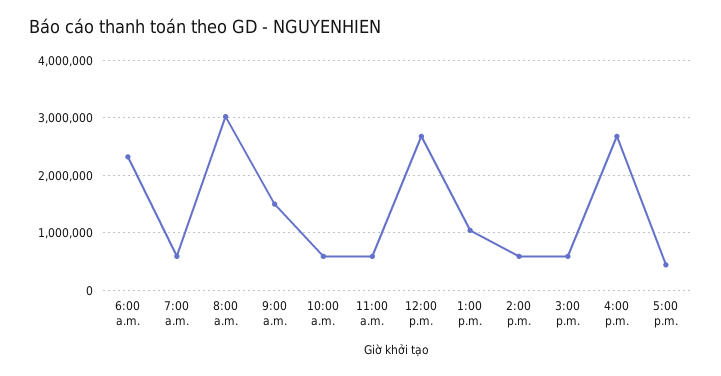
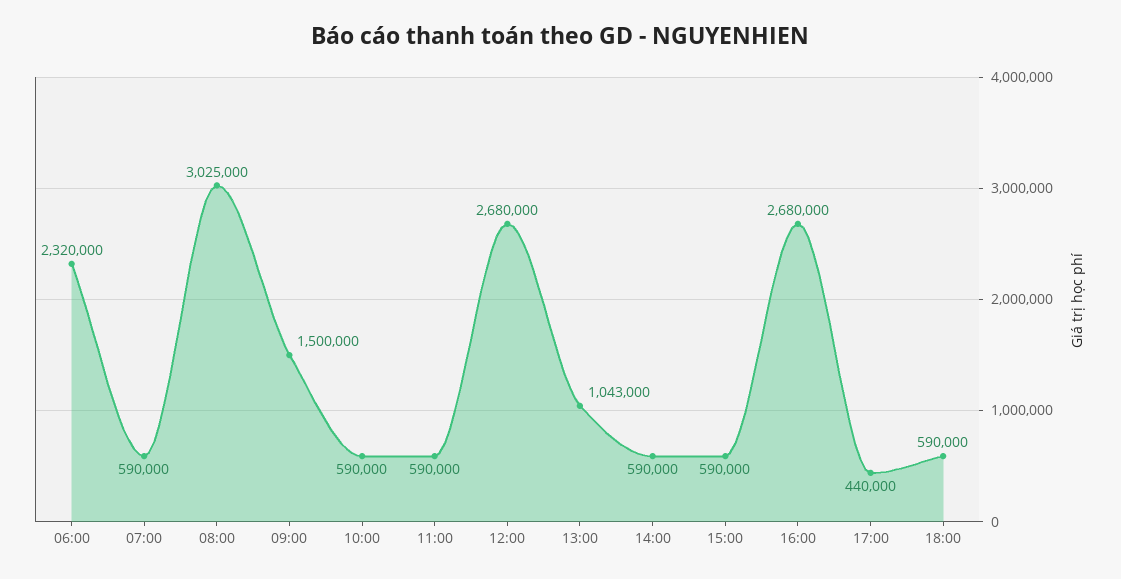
18:00: none -> 590000

